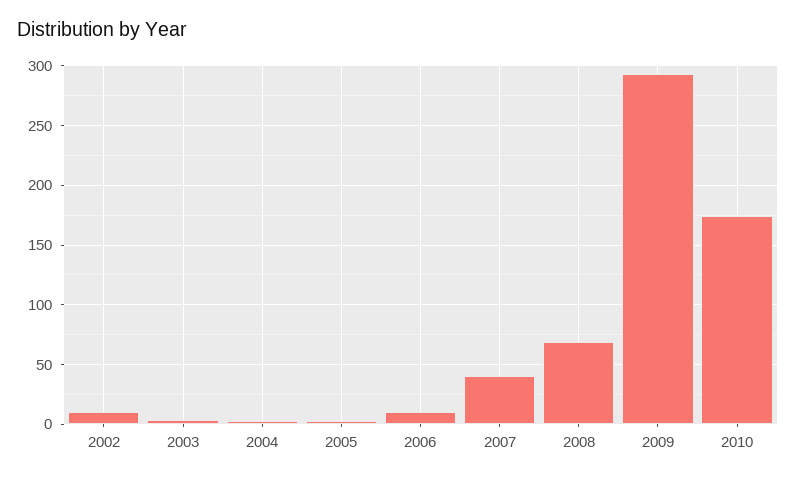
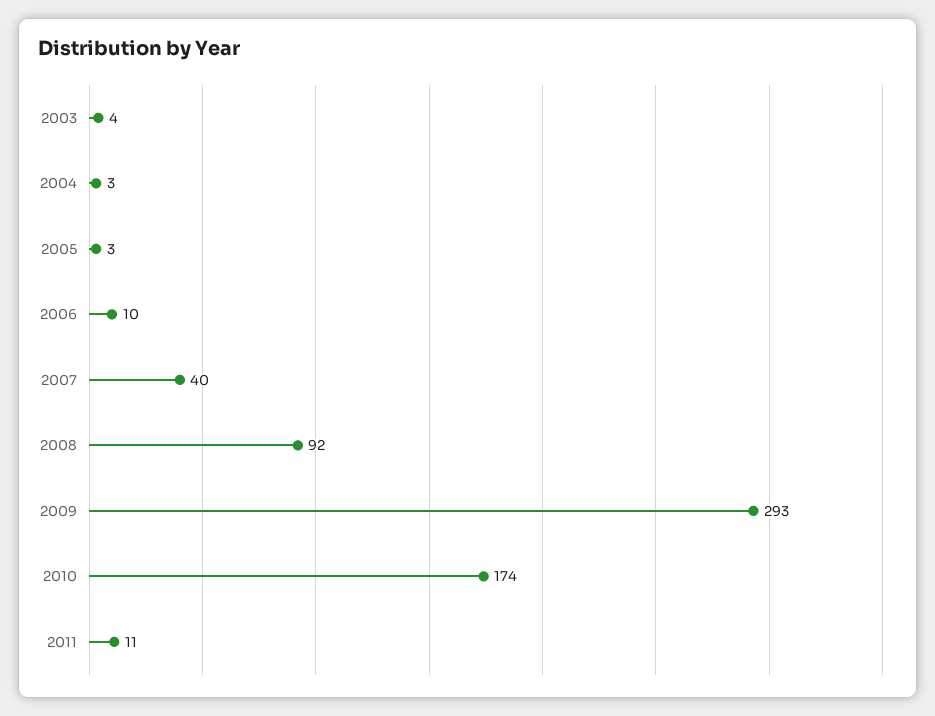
2002: 10 -> none
2008: 70 -> 92
2011: none -> 11

